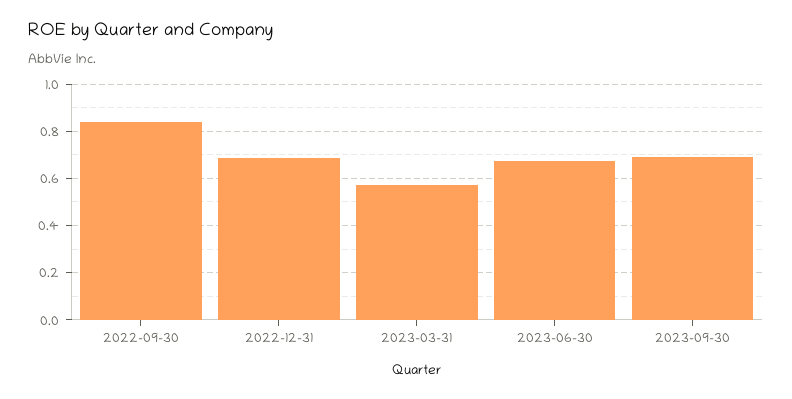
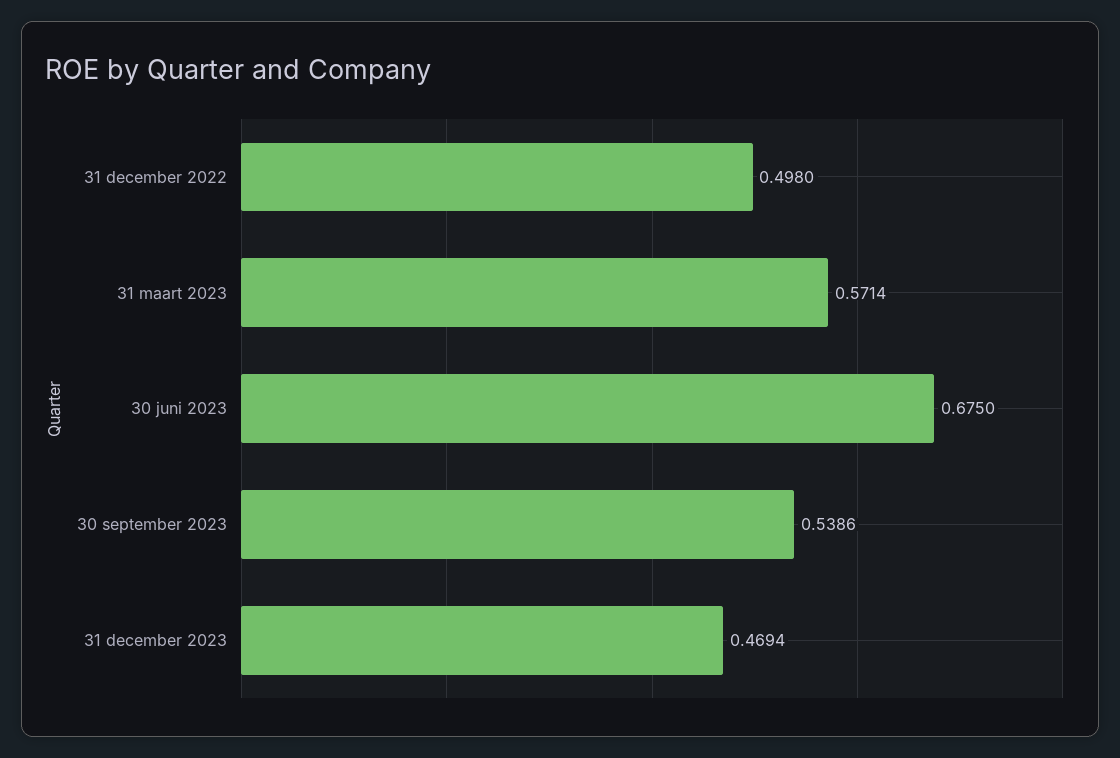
2022-09-30: 0.85 -> none
2022-12-31: 0.7 -> 0.498
2023-09-30: 0.7 -> 0.5386
31 december 2023: none -> 0.4694

